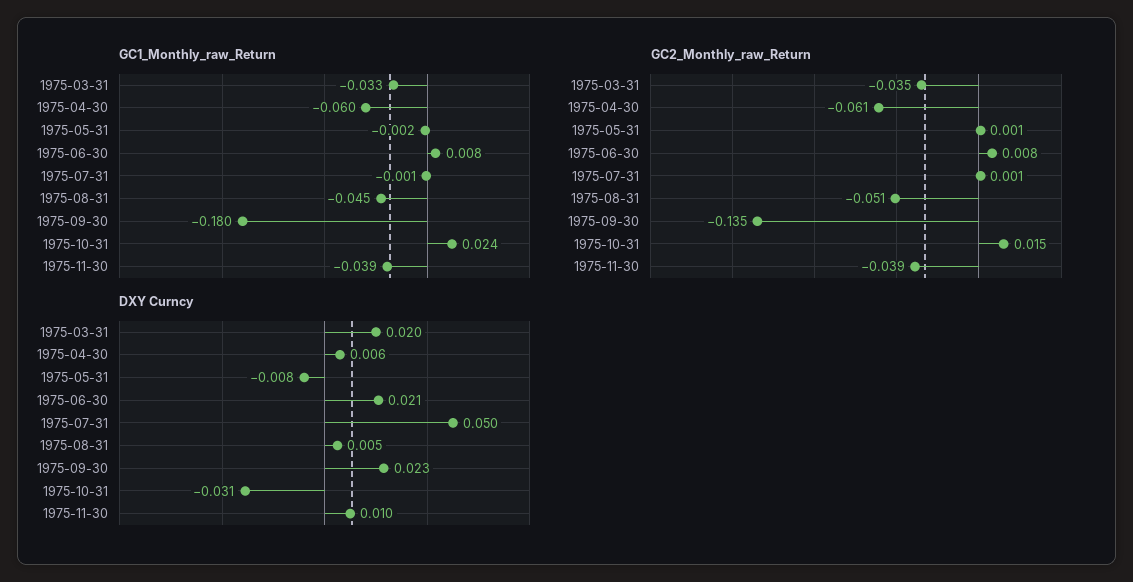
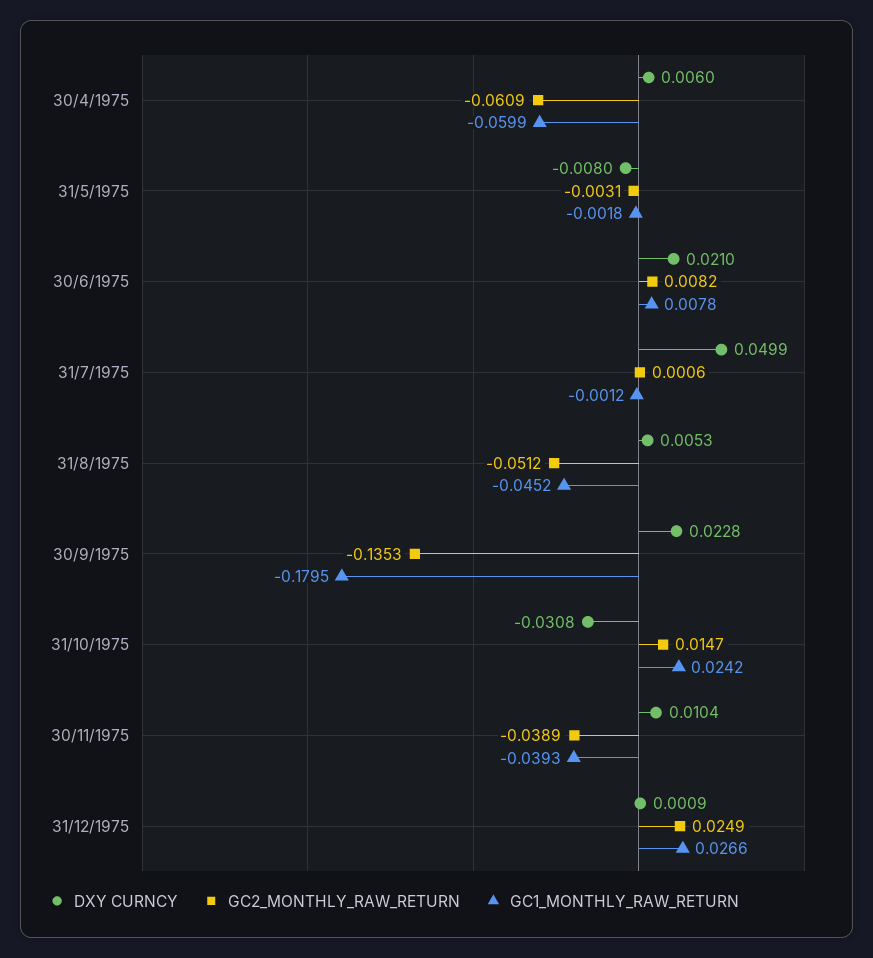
GC1_Monthly_raw_Return, 1975-03-31: -0.033 -> none
GC2_Monthly_raw_Return, 1975-03-31: -0.035 -> none
GC2_Monthly_raw_Return, 1975-05-31: 0.001 -> -0.0031
DXY Curncy, 1975-03-31: 0.02 -> none
DXY Curncy, 31/12/1975: none -> 0.0009
GC2_Monthly_raw_Return, 31/12/1975: none -> 0.0249
GC1_Monthly_raw_Return, 31/12/1975: none -> 0.0266

